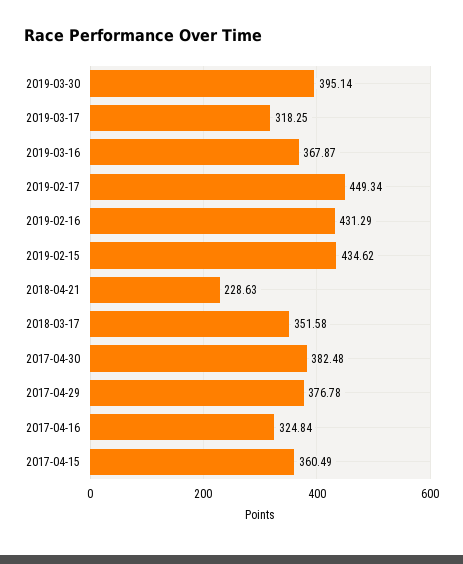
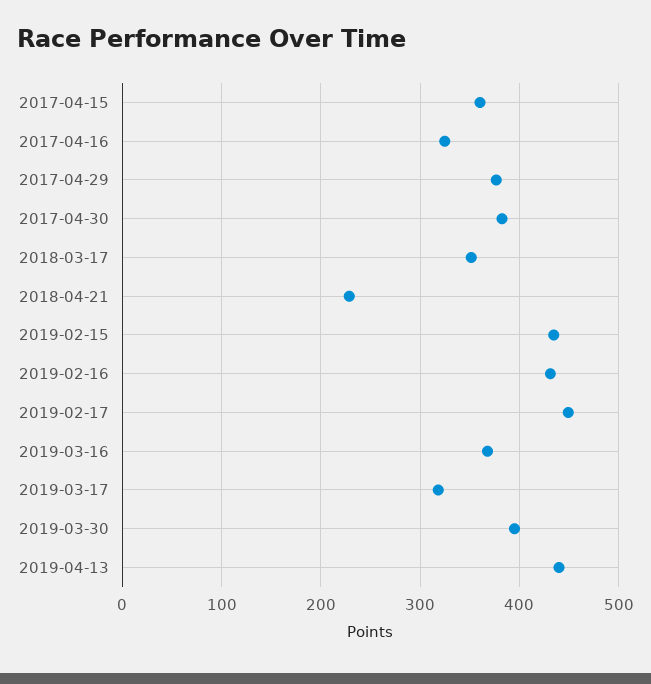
2019-04-13: none -> 440

